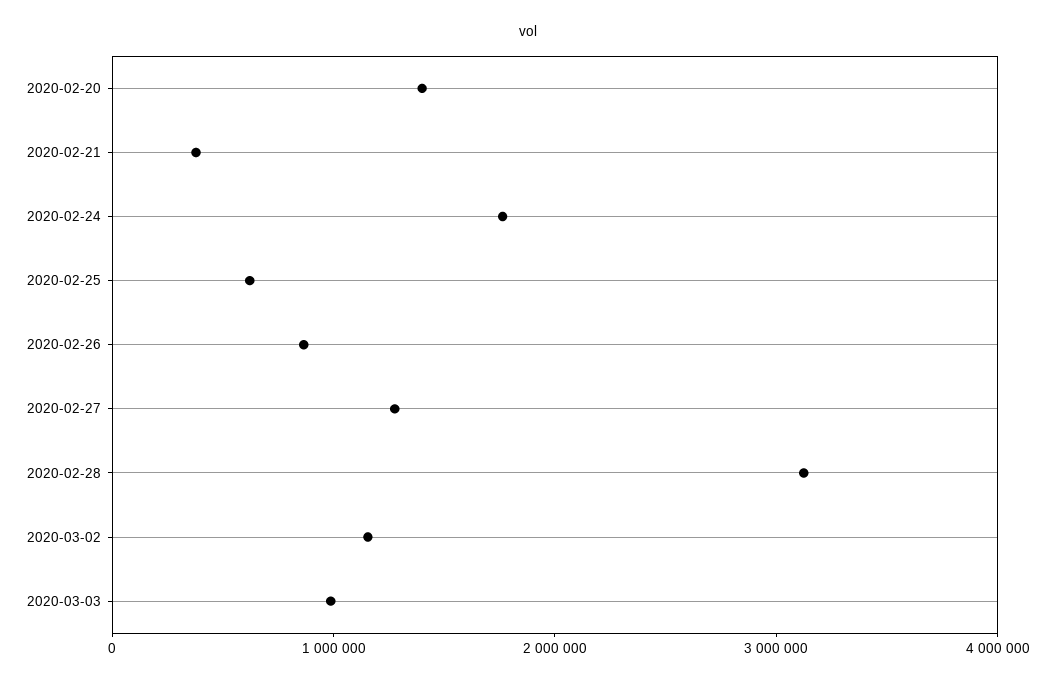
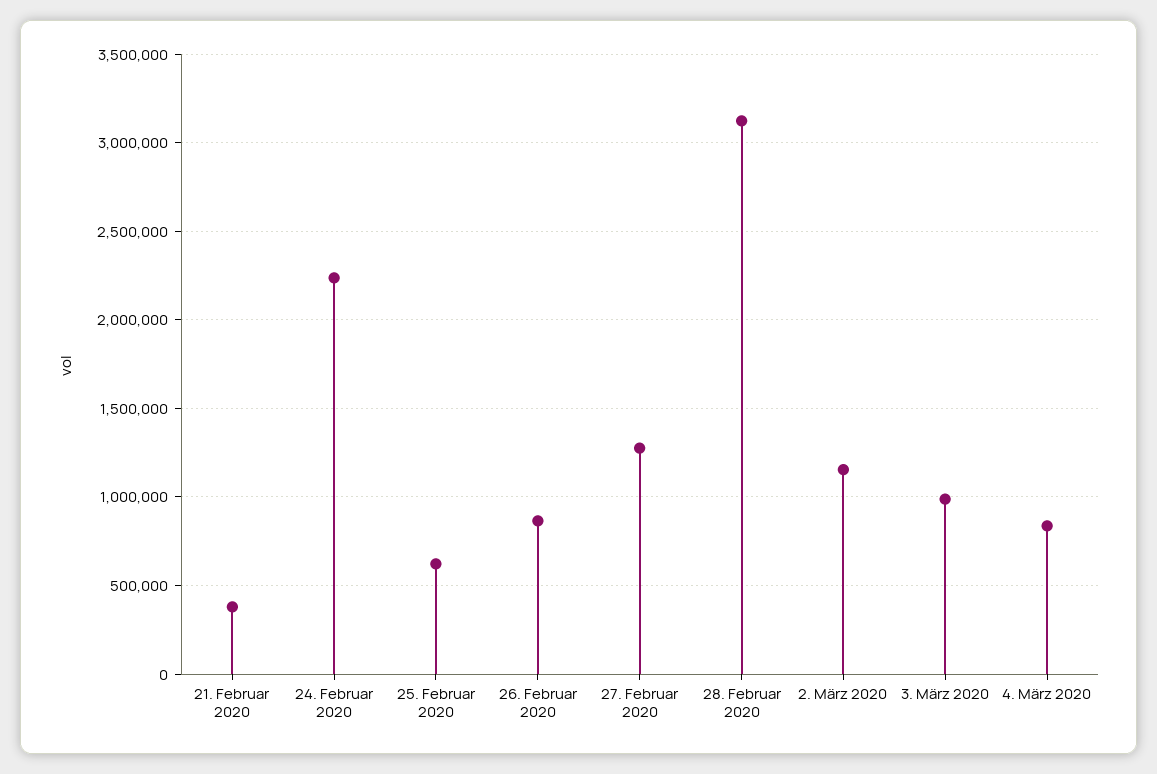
2020-02-20: 1400000 -> none
2020-02-24: 1800000 -> 2250000
4. März 2020: none -> 850000

